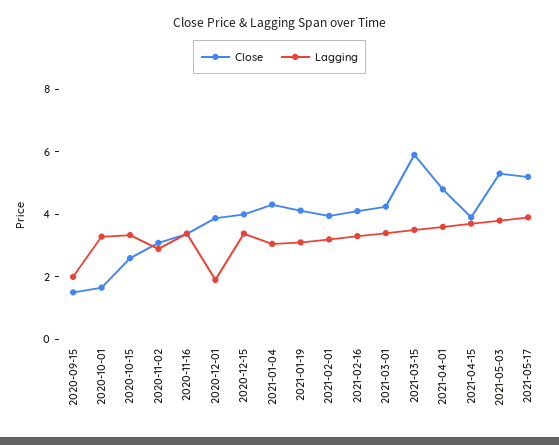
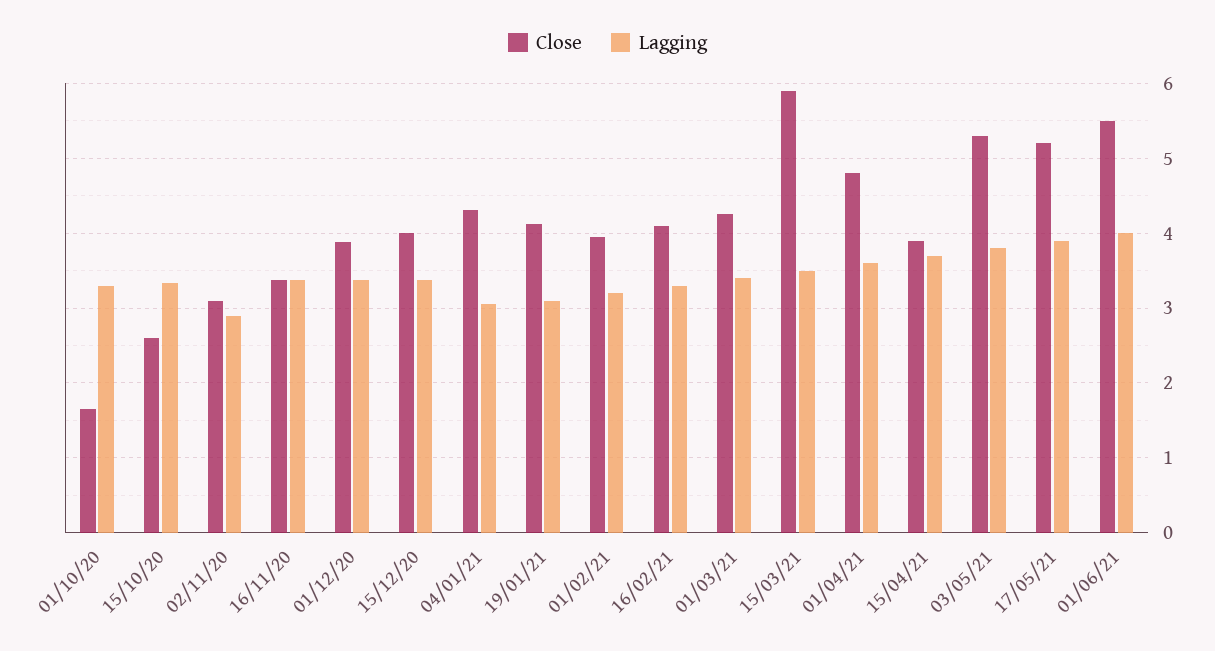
Close, 2020-09-15: 1.5 -> none
Lagging, 2020-09-15: 2 -> none
Lagging, 2020-12-01: 2 -> 3.4
Close, 01/06/21: none -> 5.5
Lagging, 01/06/21: none -> 4

